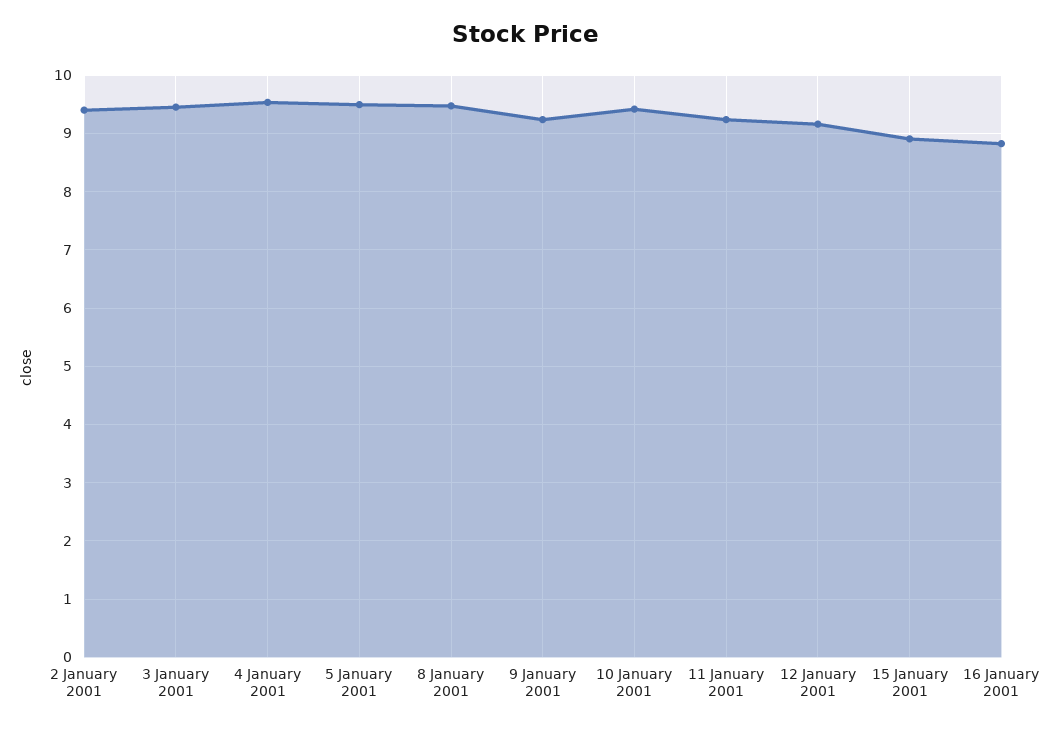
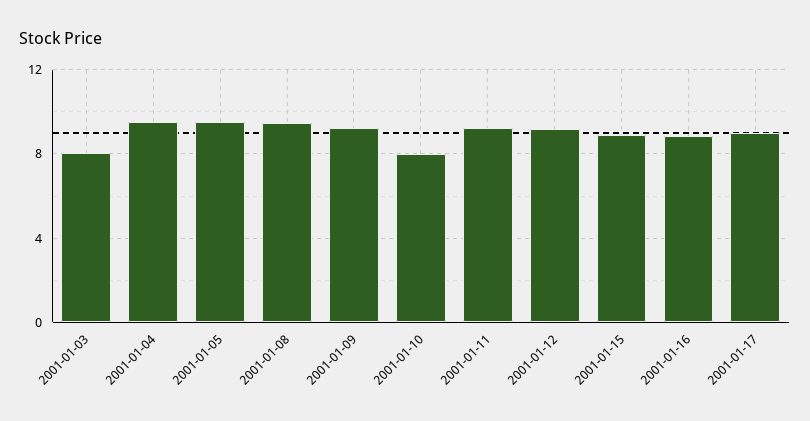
2 January 2001: 9.4 -> none
3 January 2001: 9.4 -> 8
10 January 2001: 9.4 -> 8
2001-01-17: none -> 9

